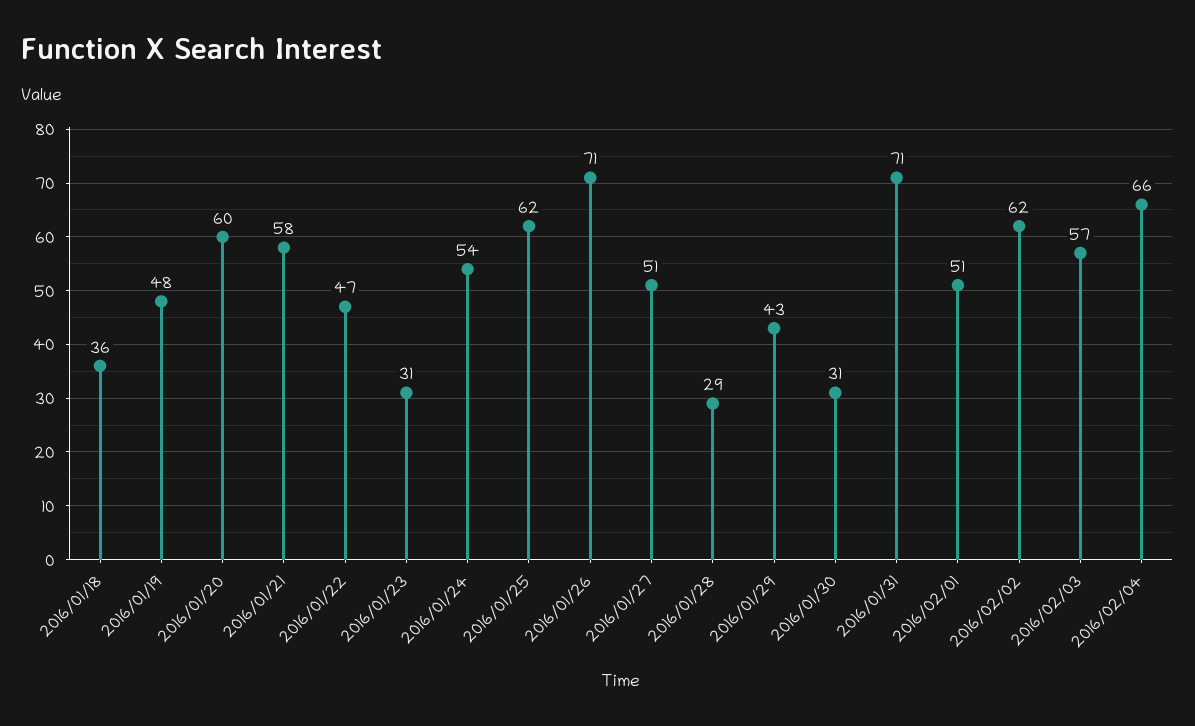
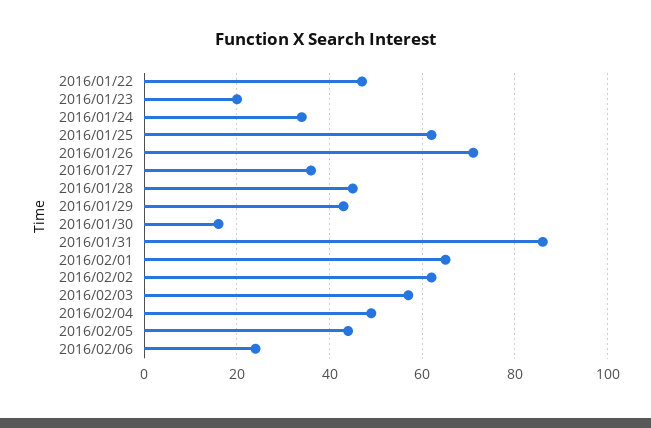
2016/01/18: 36 -> none
2016/01/19: 48 -> none
2016/01/20: 60 -> none
2016/01/21: 58 -> none
2016/01/23: 31 -> 20
2016/01/24: 54 -> 35
2016/01/27: 51 -> 35
2016/01/28: 29 -> 45
2016/01/30: 31 -> 15
2016/01/31: 71 -> 85
2016/02/01: 51 -> 65
2016/02/04: 66 -> 50
2016/02/05: none -> 45
2016/02/06: none -> 25

